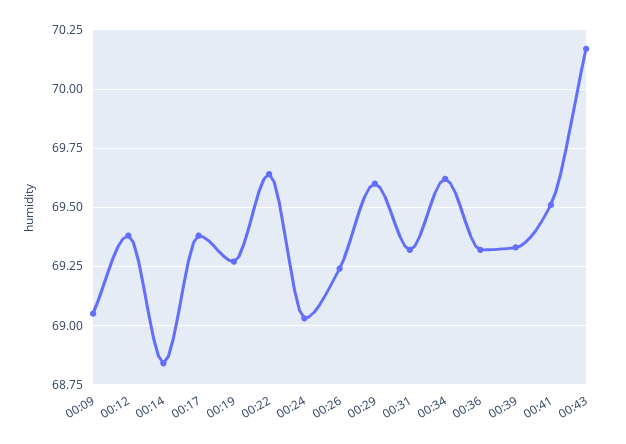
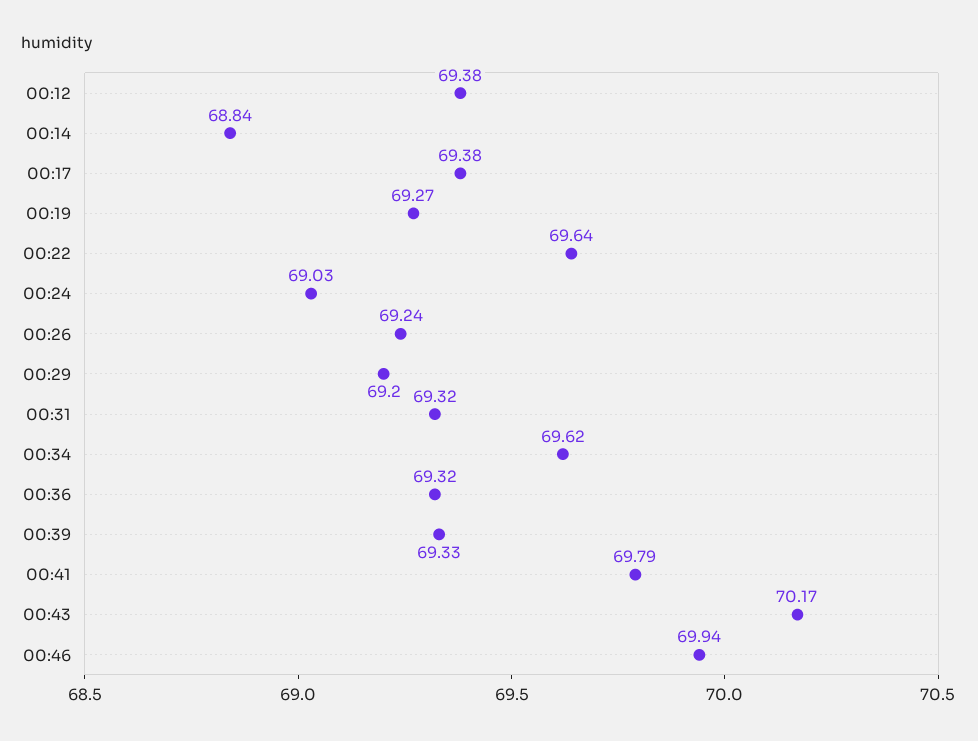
00:09: 69.05 -> none
00:29: 69.6 -> 69.2
00:41: 69.5 -> 69.79
00:46: none -> 69.94

